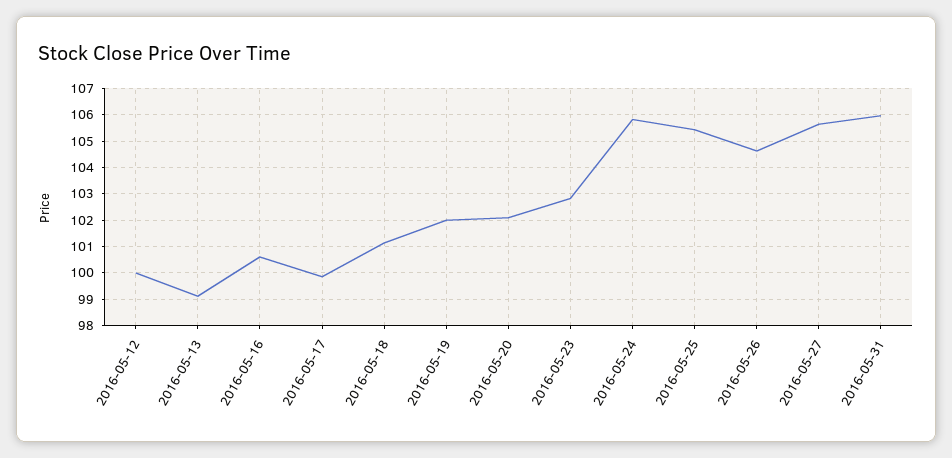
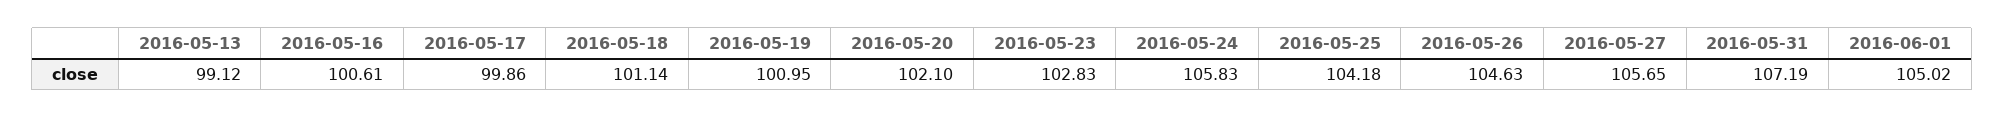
2016-05-12: 100 -> none
2016-05-19: 102 -> 100.95
2016-05-25: 105.5 -> 104.18
2016-05-31: 106 -> 107.19
2016-06-01: none -> 105.02

